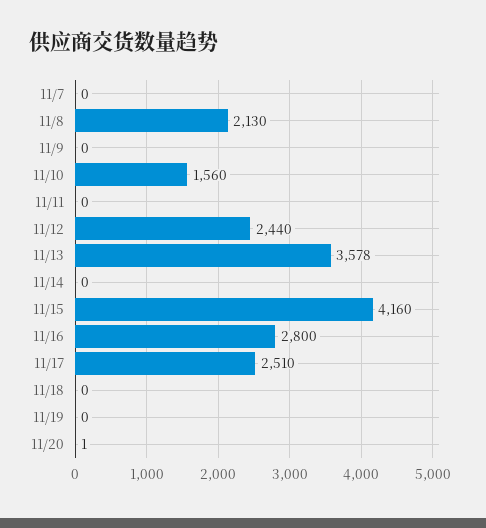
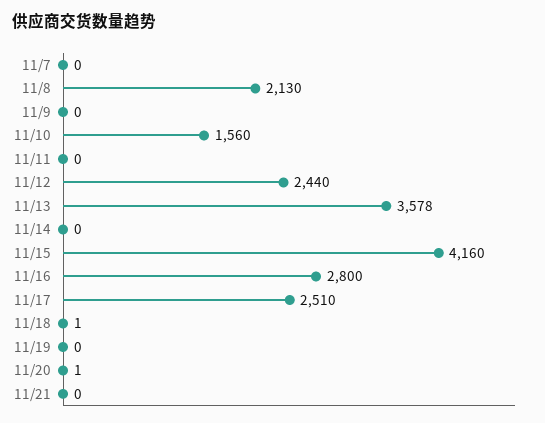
11/18: 0 -> 1
11/21: none -> 0

